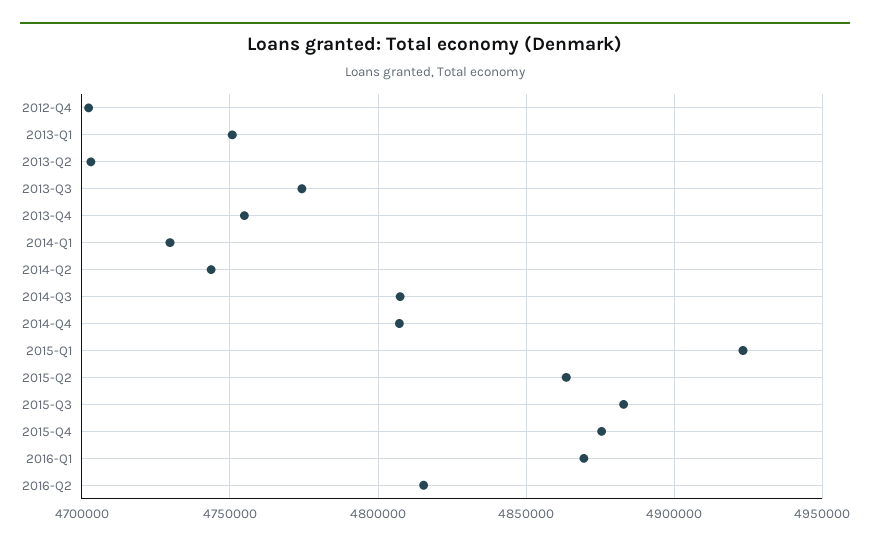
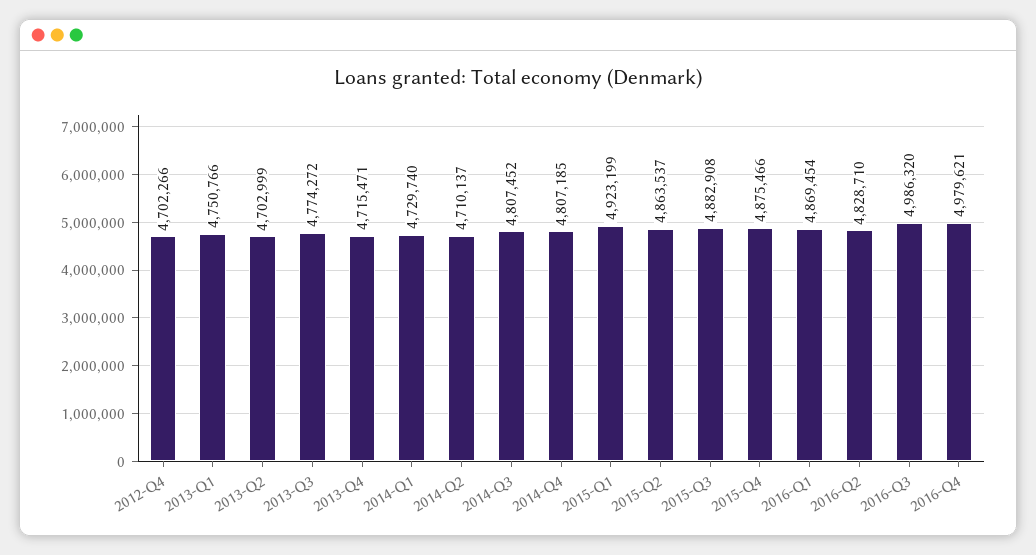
2013-Q4: 4755000 -> 4715471
2014-Q2: 4745000 -> 4710137
2016-Q2: 4815000 -> 4828710
2016-Q3: none -> 4986320
2016-Q4: none -> 4979621

